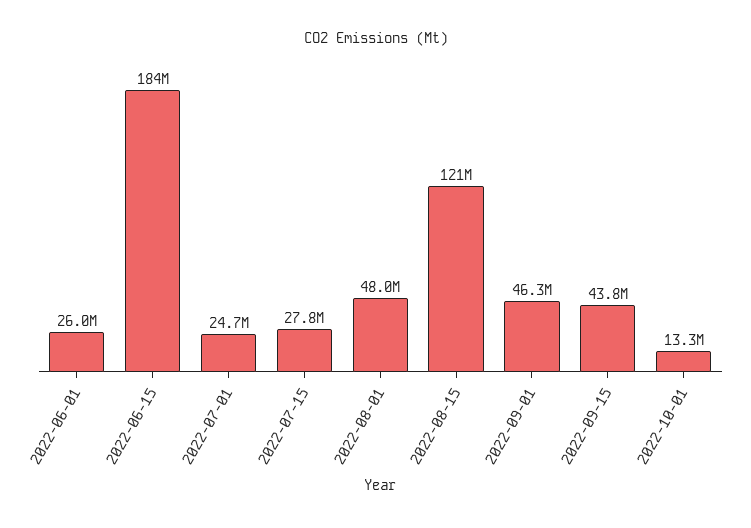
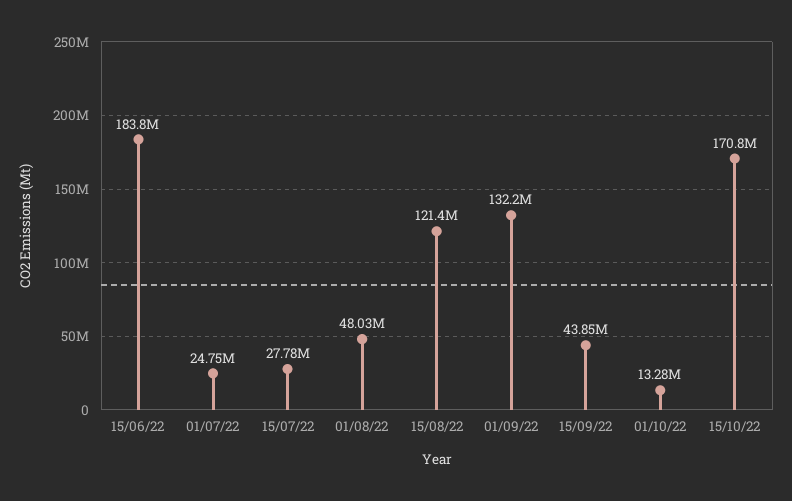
2022-06-01: 26000000 -> none
2022-09-01: 46300000 -> 132200000
15/10/22: none -> 170800000

